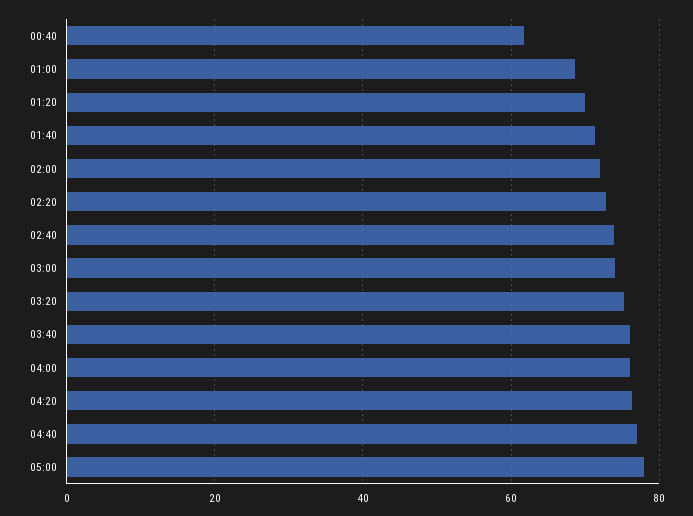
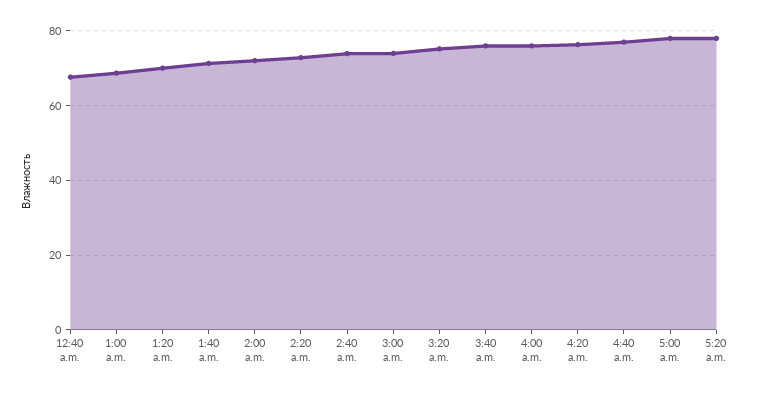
00:40: 62 -> 68
5:20 a.m.: none -> 78

